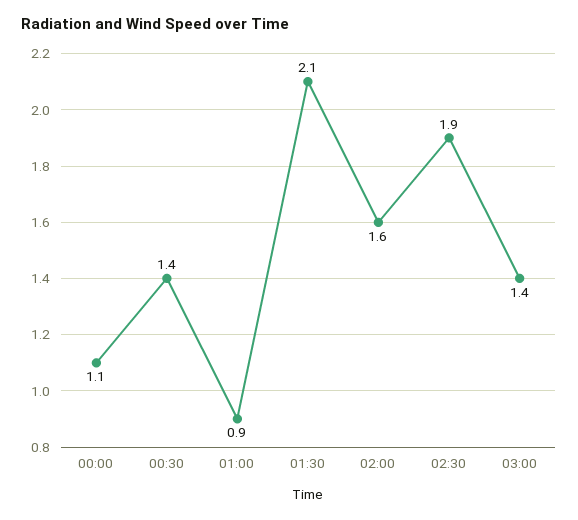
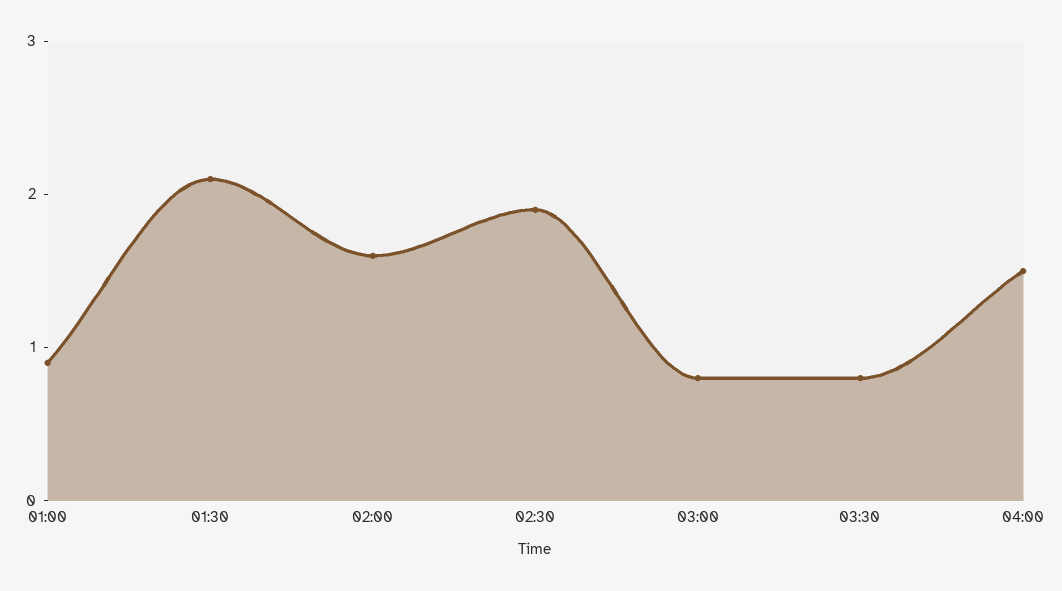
00:00: 1.1 -> none
00:30: 1.4 -> none
03:00: 1.4 -> 0.8
03:30: none -> 0.8
04:00: none -> 1.5

